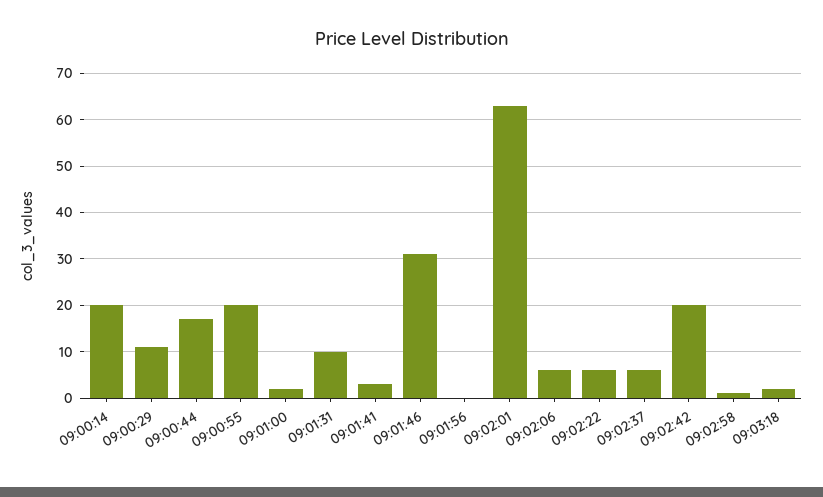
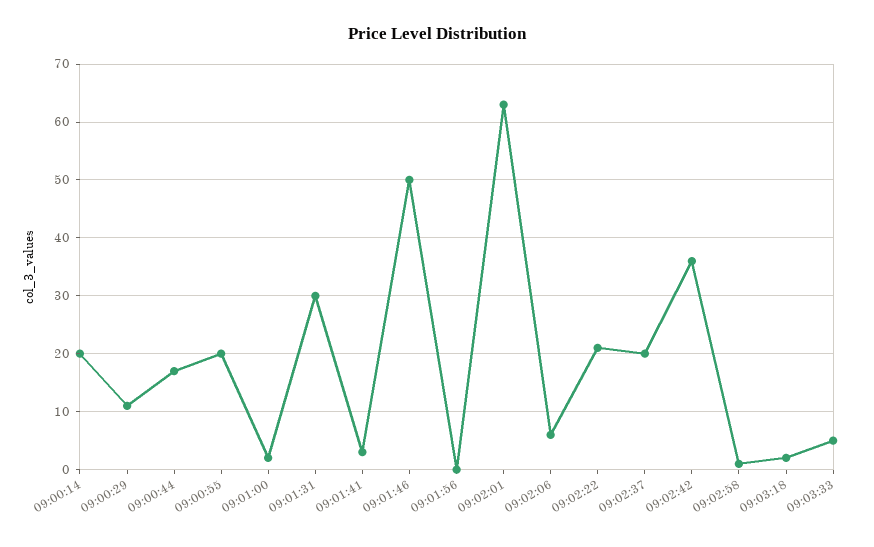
09:01:31: 10 -> 30
09:01:46: 30 -> 50
09:02:22: 5 -> 20
09:02:37: 5 -> 20
09:02:42: 20 -> 35
09:03:33: none -> 5

